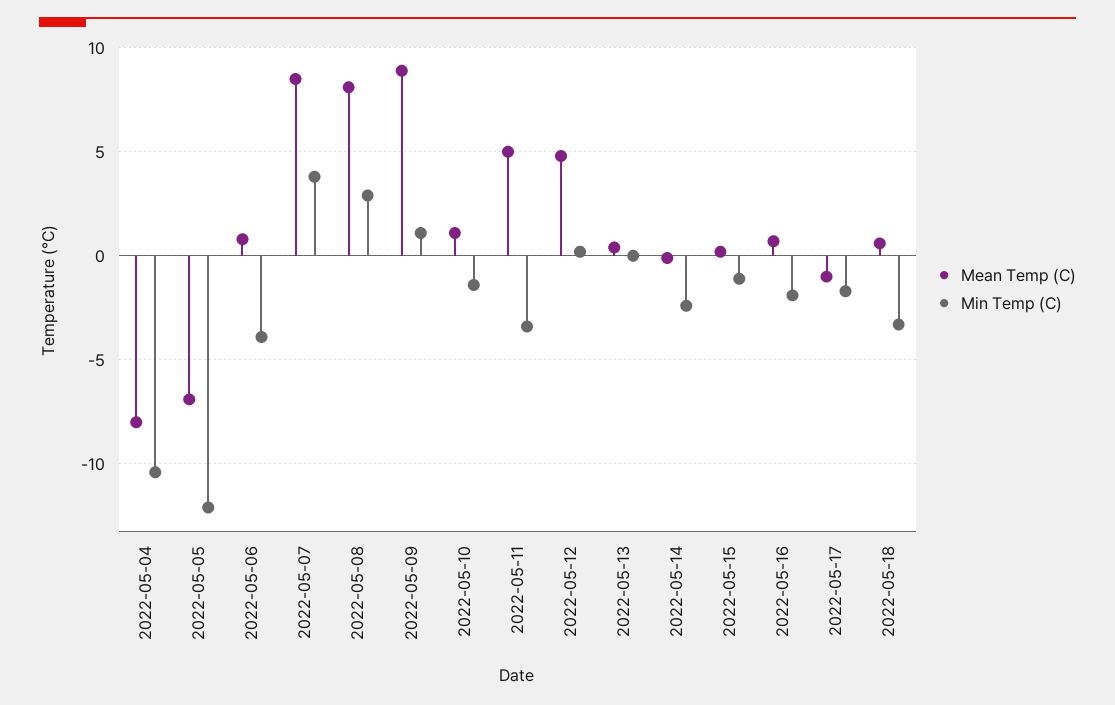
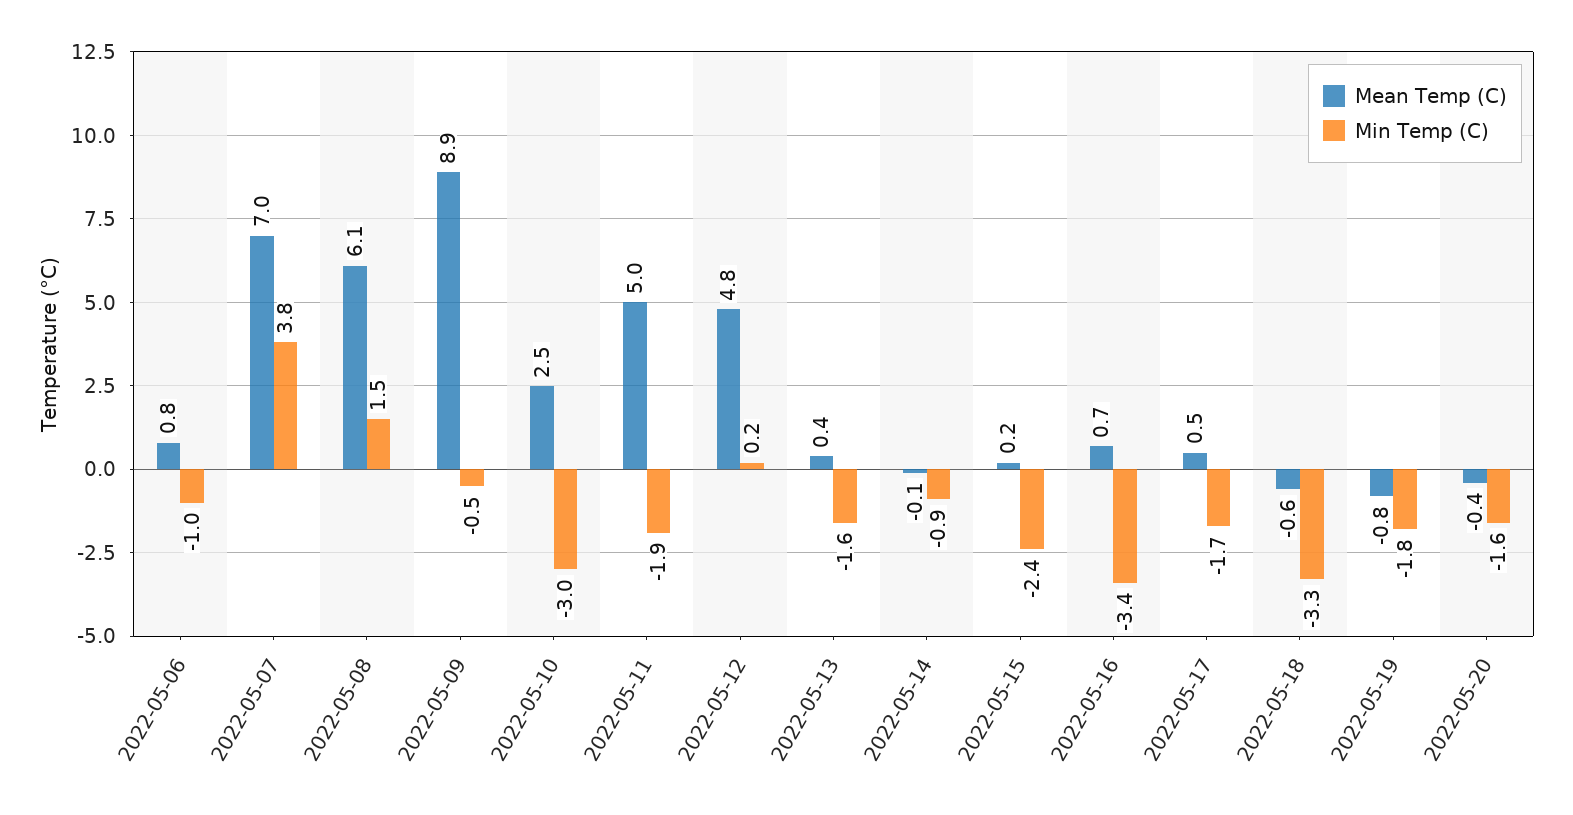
Mean Temp (C), 2022-05-04: -8 -> none
Min Temp (C), 2022-05-04: -10.5 -> none
Mean Temp (C), 2022-05-05: -7 -> none
Min Temp (C), 2022-05-05: -12 -> none
Min Temp (C), 2022-05-06: -4 -> -1
Mean Temp (C), 2022-05-07: 8.5 -> 7
Mean Temp (C), 2022-05-08: 8 -> 6.1
Min Temp (C), 2022-05-08: 3 -> 1.5
Min Temp (C), 2022-05-09: 1 -> -0.5
Mean Temp (C), 2022-05-10: 1 -> 2.5
Min Temp (C), 2022-05-10: -1.5 -> -3
Min Temp (C), 2022-05-11: -3.5 -> -1.9
Min Temp (C), 2022-05-13: 0 -> -1.6
Min Temp (C), 2022-05-14: -2.5 -> -0.9
Min Temp (C), 2022-05-15: -1 -> -2.4
Min Temp (C), 2022-05-16: -2 -> -3.4
Mean Temp (C), 2022-05-17: -1 -> 0.5
Mean Temp (C), 2022-05-18: 0.5 -> -0.6
Mean Temp (C), 2022-05-19: none -> -0.8
Min Temp (C), 2022-05-19: none -> -1.8
Mean Temp (C), 2022-05-20: none -> -0.4
Min Temp (C), 2022-05-20: none -> -1.6

